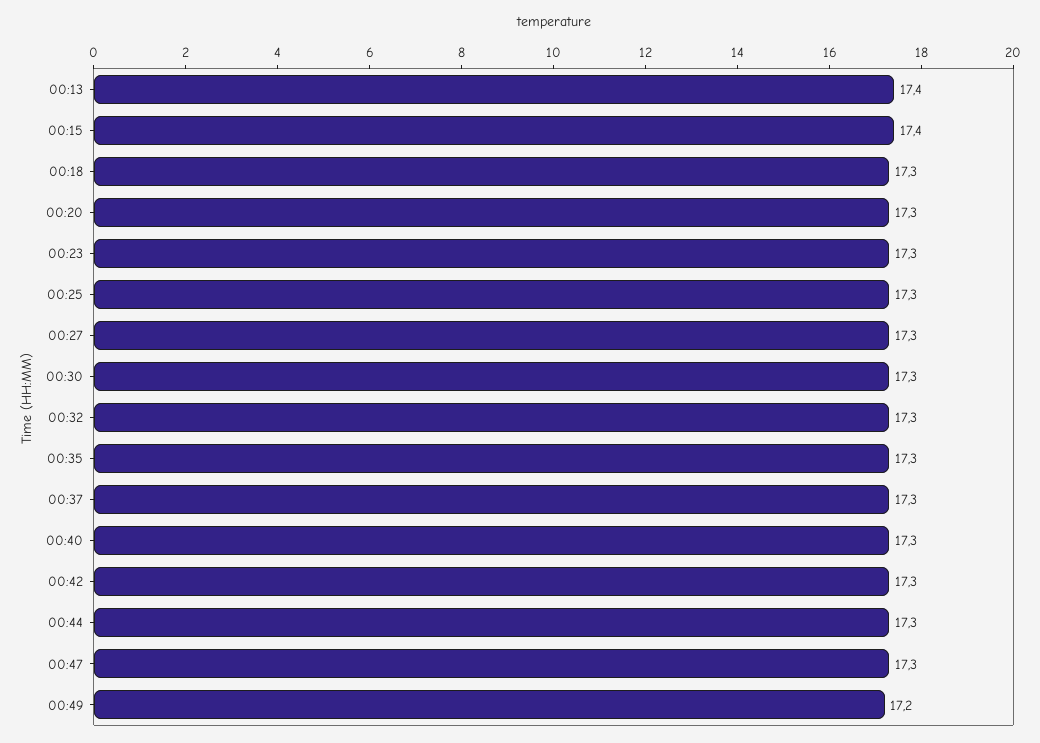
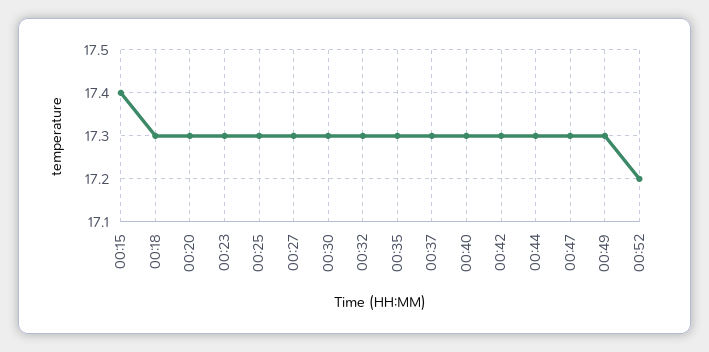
00:13: 17.4 -> none
00:49: 17.2 -> 17.3
00:52: none -> 17.2

